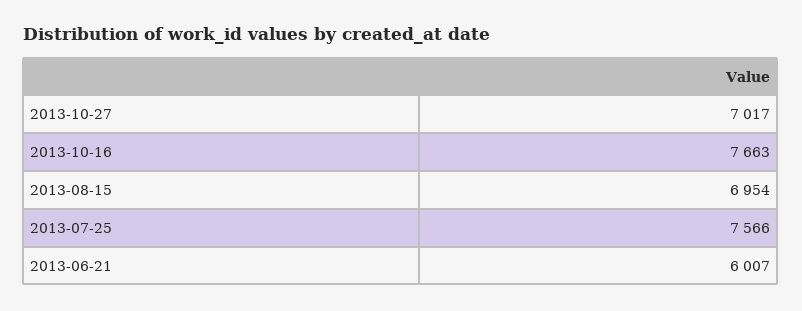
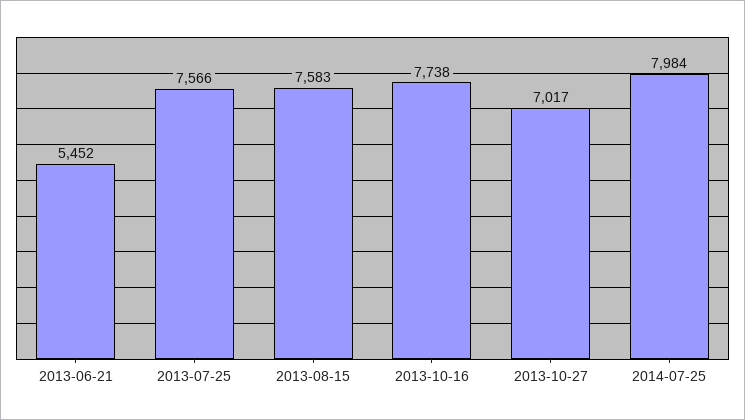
2013-10-16: 7663 -> 7738
2013-08-15: 6954 -> 7583
2013-06-21: 6007 -> 5452
2014-07-25: none -> 7984

